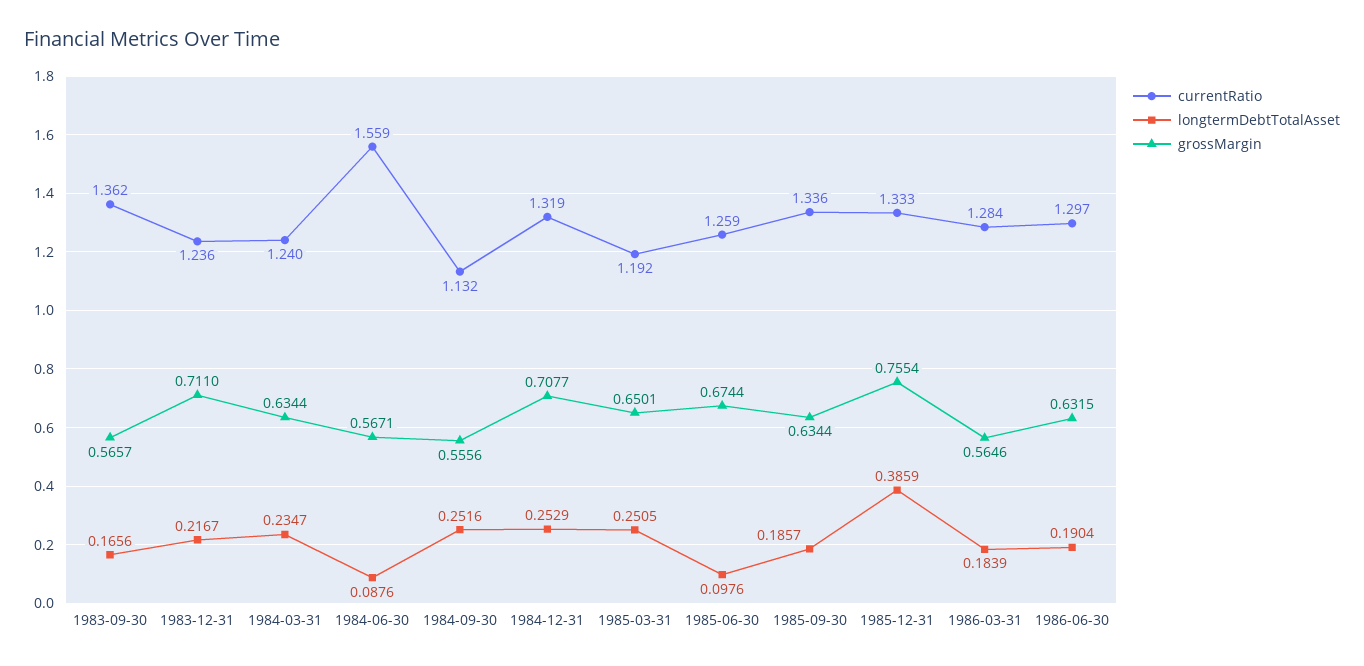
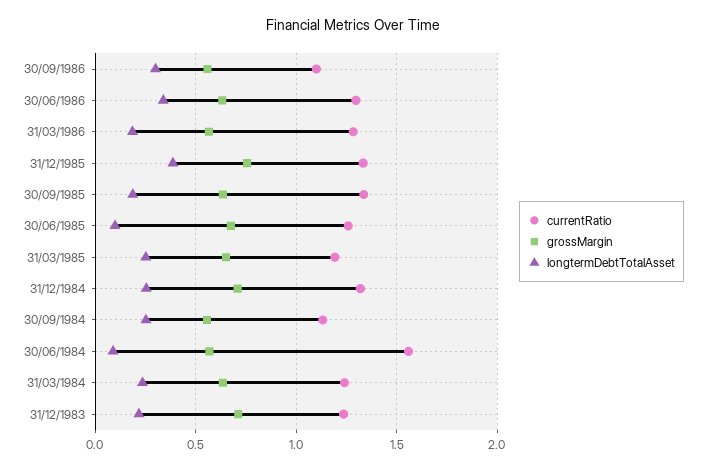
currentRatio, 1983-09-30: 1.362 -> none
longtermDebtTotalAsset, 1983-09-30: 0.1656 -> none
grossMargin, 1983-09-30: 0.5657 -> none
longtermDebtTotalAsset, 1986-06-30: 0.1904 -> 0.35
currentRatio, 30/09/1986: none -> 1.1
grossMargin, 30/09/1986: none -> 0.55
longtermDebtTotalAsset, 30/09/1986: none -> 0.3

